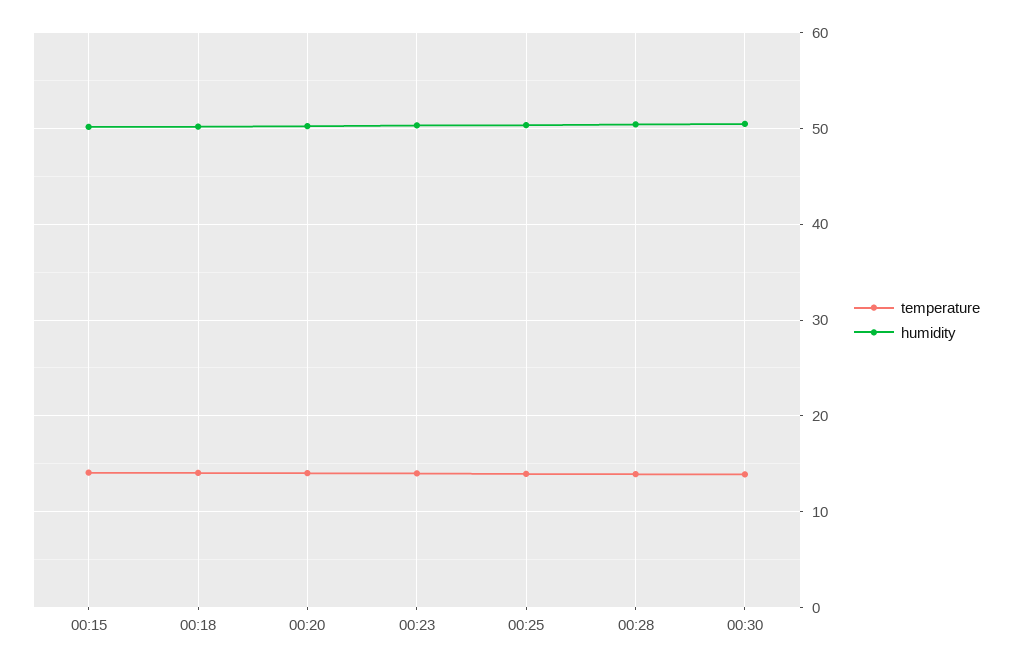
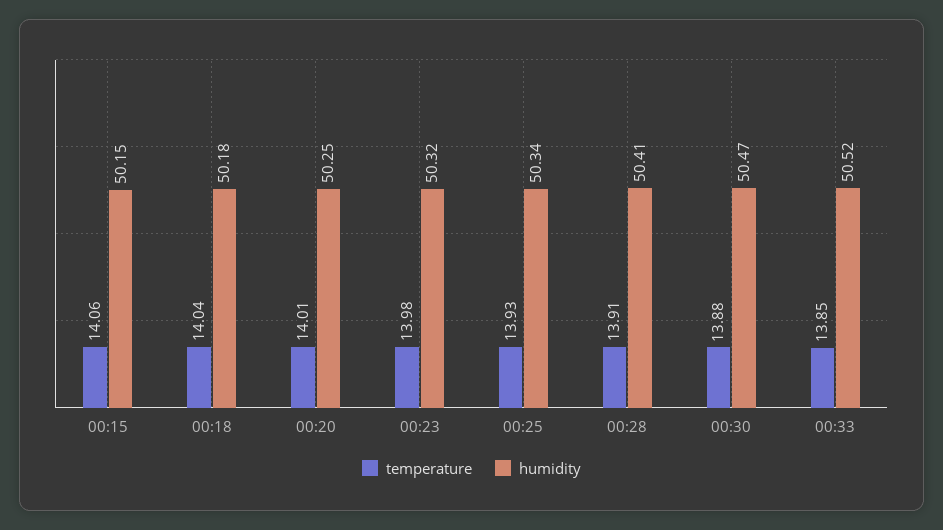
temperature, 00:33: none -> 13.85
humidity, 00:33: none -> 50.52

